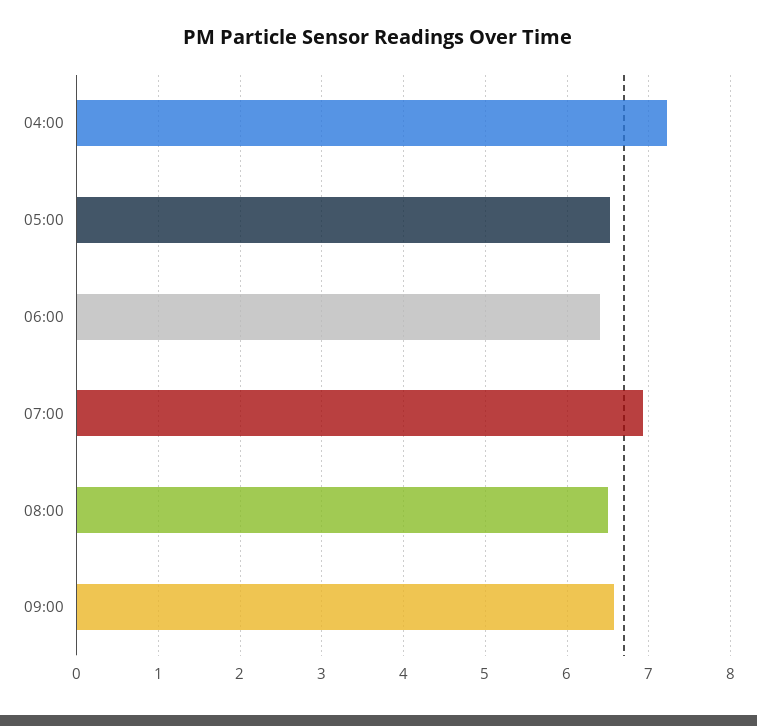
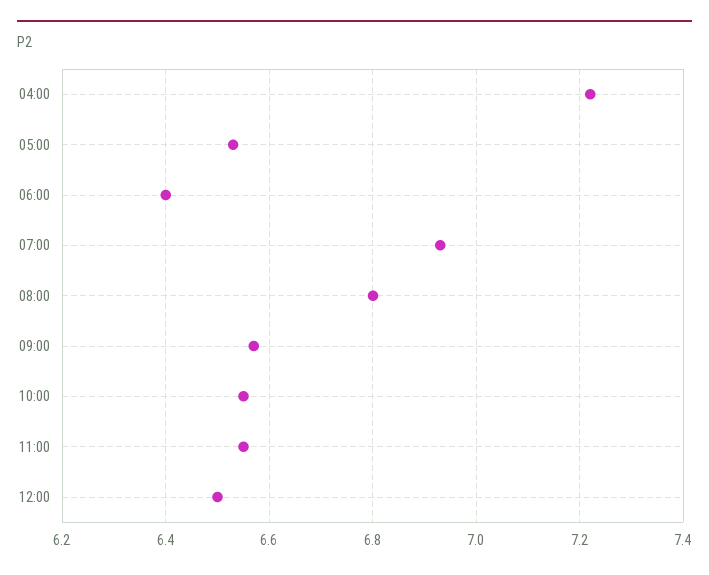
08:00: 6.5 -> 6.8
10:00: none -> 6.55
11:00: none -> 6.55
12:00: none -> 6.5

